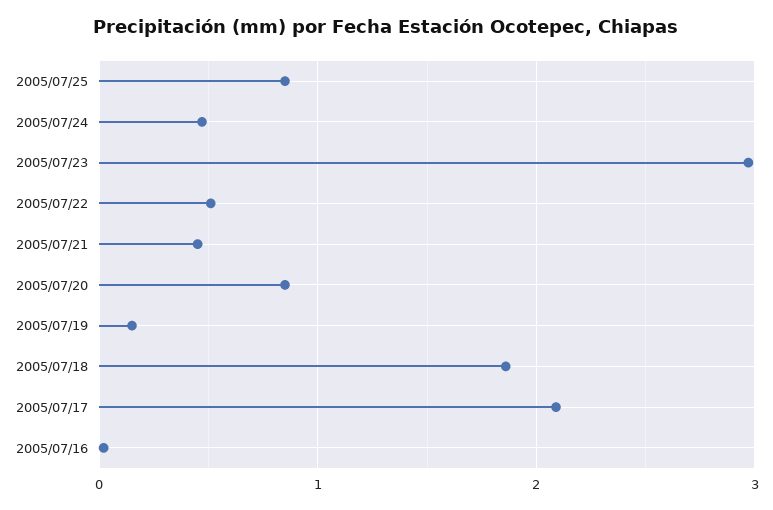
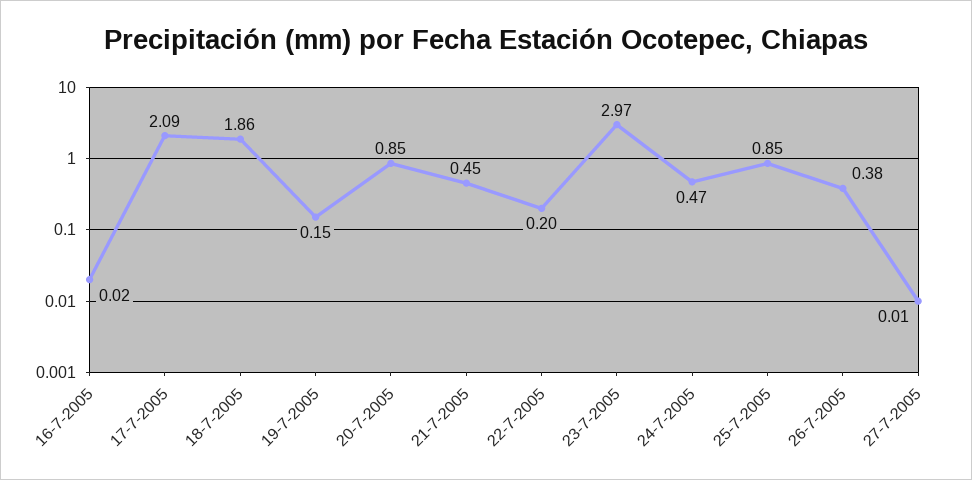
2005/07/22: 0.5 -> 0.2
26-7-2005: none -> 0.38
27-7-2005: none -> 0.01

